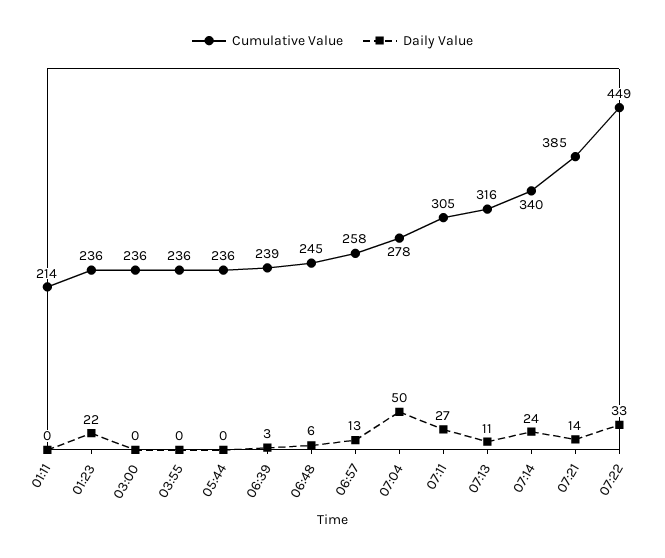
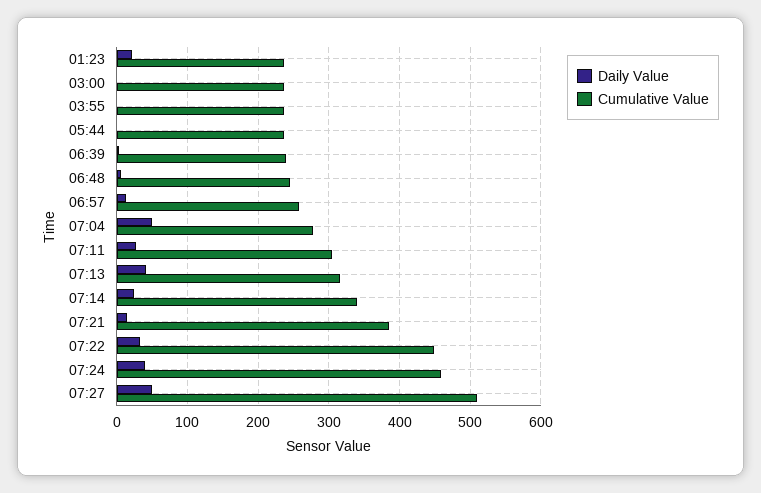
Cumulative Value, 01:11: 214 -> none
Daily Value, 01:11: 0 -> none
Daily Value, 07:13: 11 -> 40
Daily Value, 07:24: none -> 40
Cumulative Value, 07:24: none -> 460
Daily Value, 07:27: none -> 50
Cumulative Value, 07:27: none -> 510

